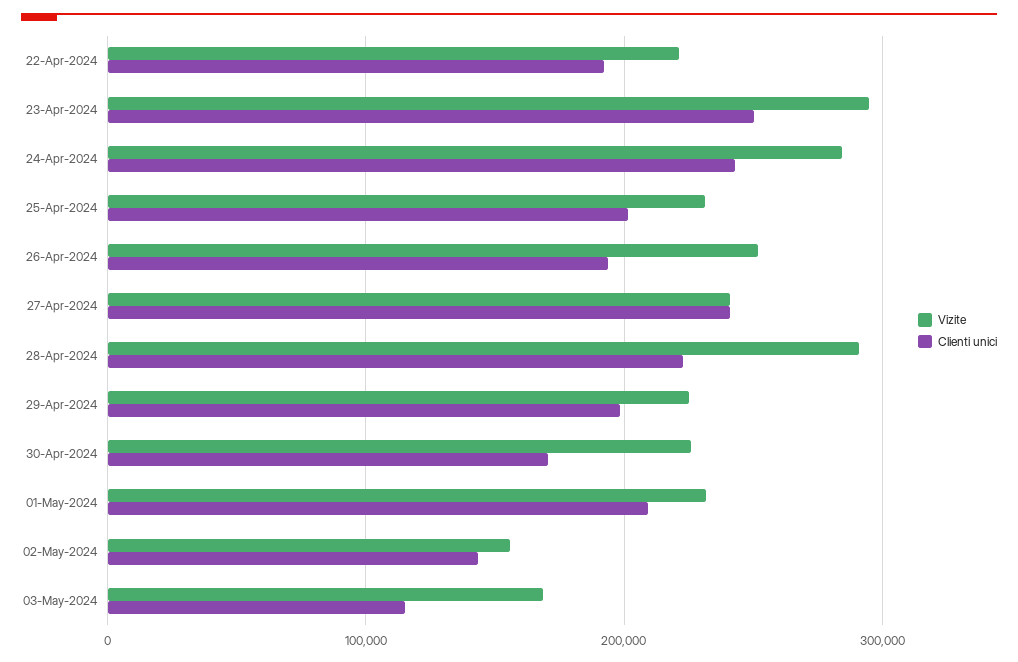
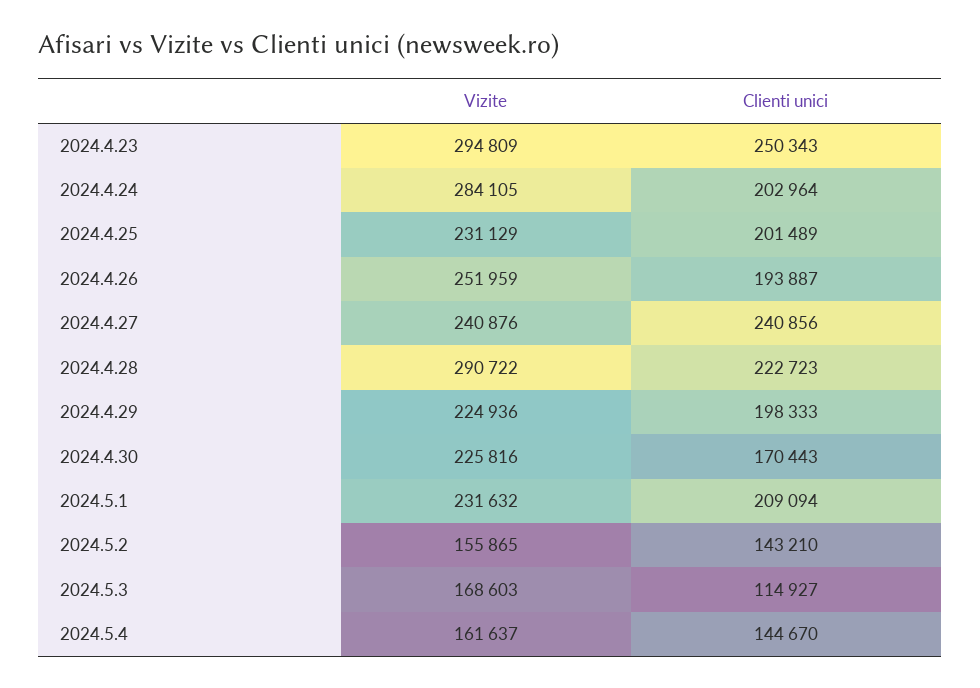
Vizite, 22-Apr-2024: 220000 -> none
Clienti unici, 22-Apr-2024: 190000 -> none
Clienti unici, 24-Apr-2024: 240000 -> 202964
Vizite, 2024.5.4: none -> 161637
Clienti unici, 2024.5.4: none -> 144670

